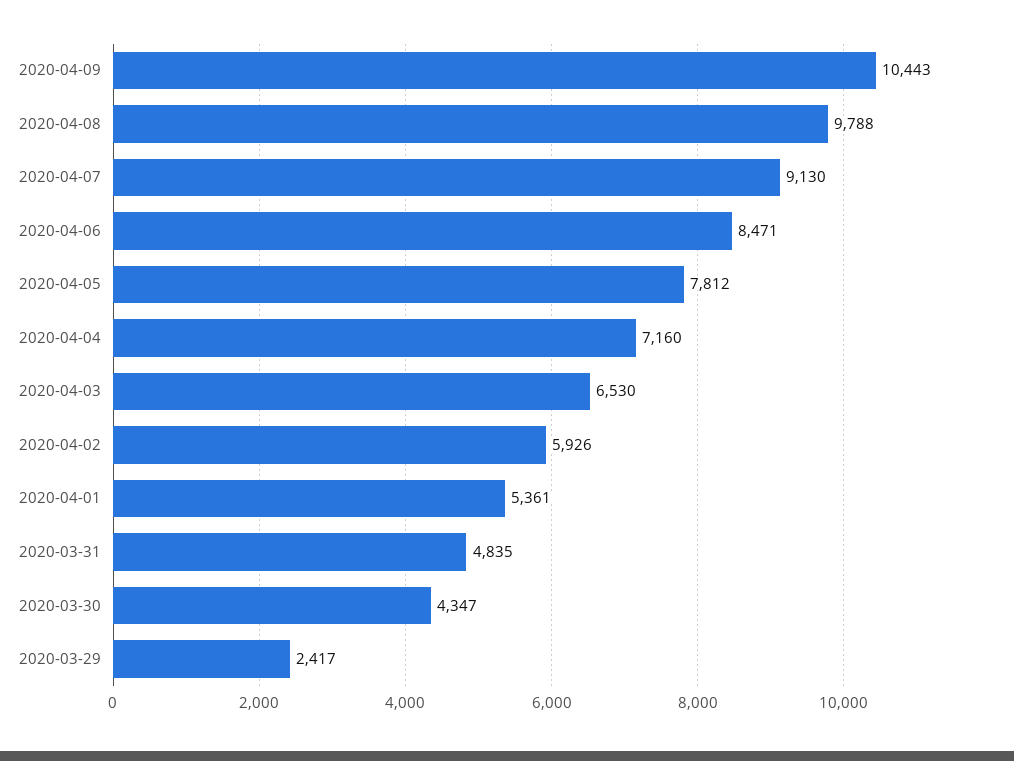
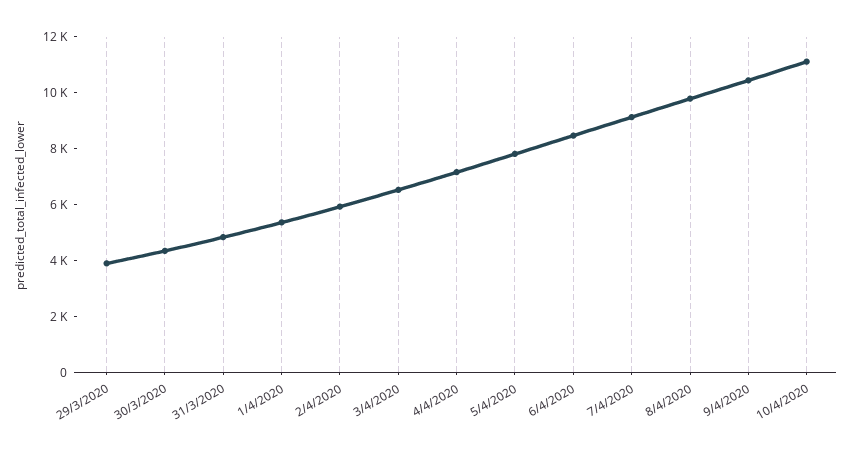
2020-03-29: 2417 -> 4000
10/4/2020: none -> 11000

